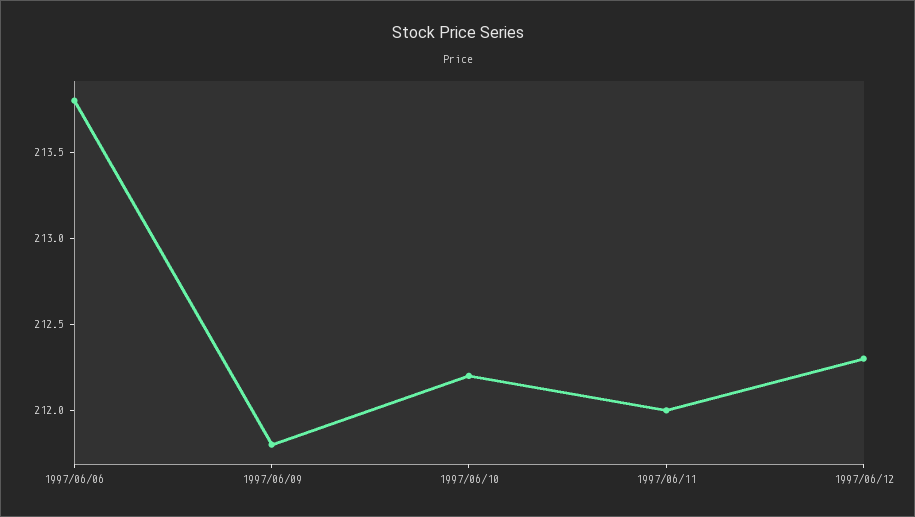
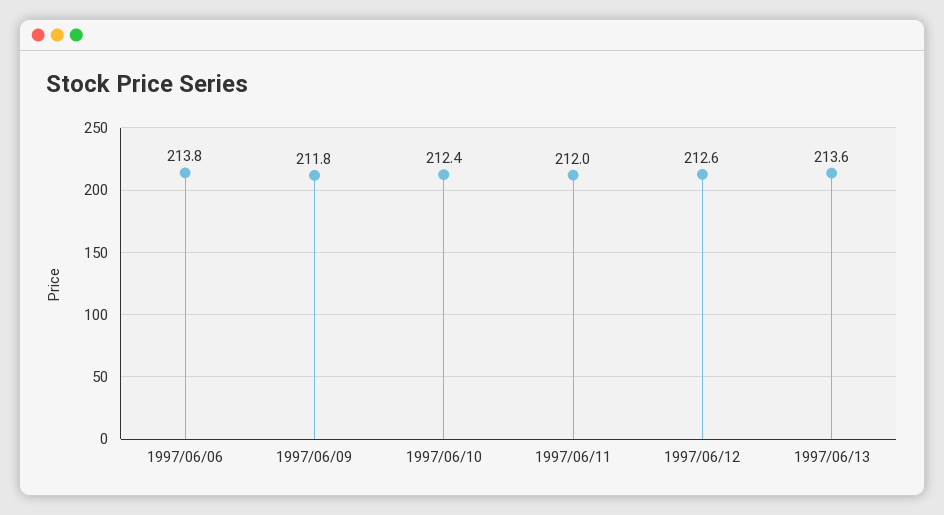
1997/06/10: 212.2 -> 212.4
1997/06/12: 212.3 -> 212.6
1997/06/13: none -> 213.6

